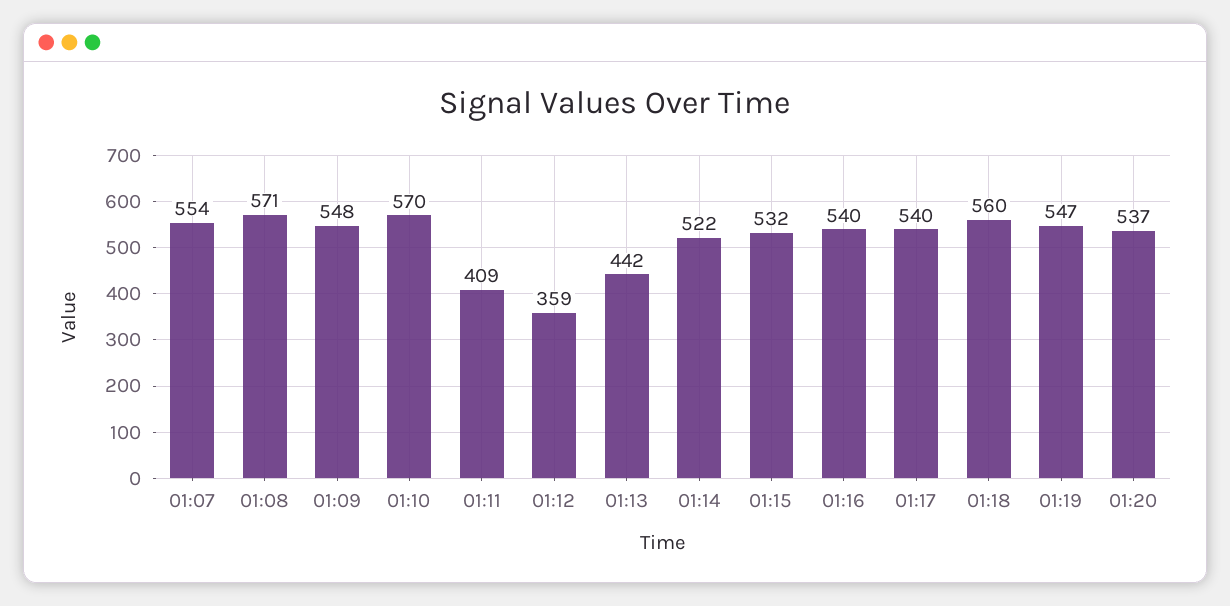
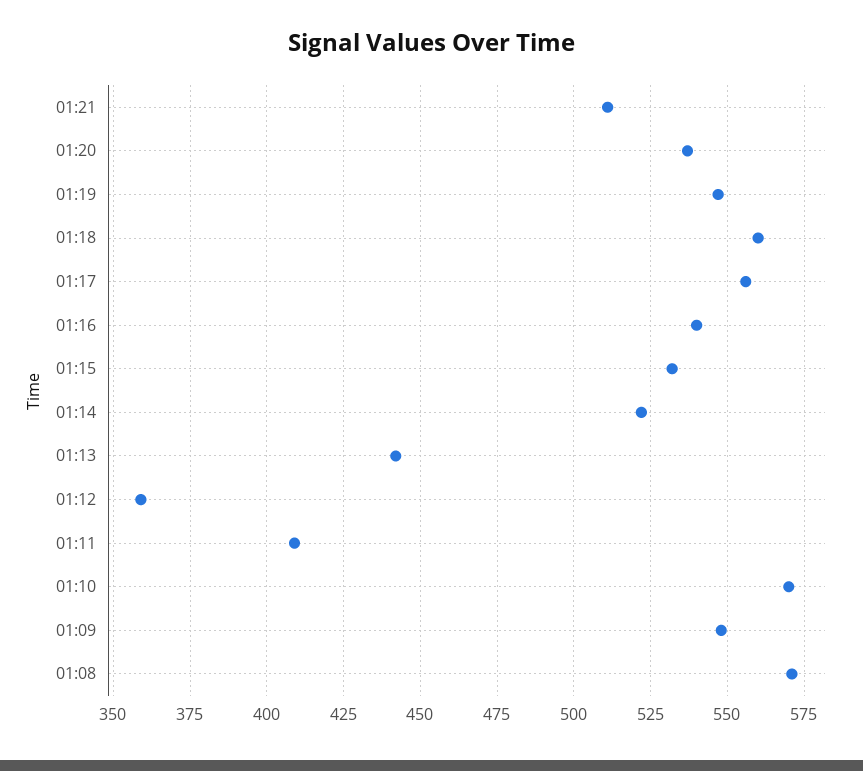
01:07: 554 -> none
01:17: 540 -> 555
01:21: none -> 510

